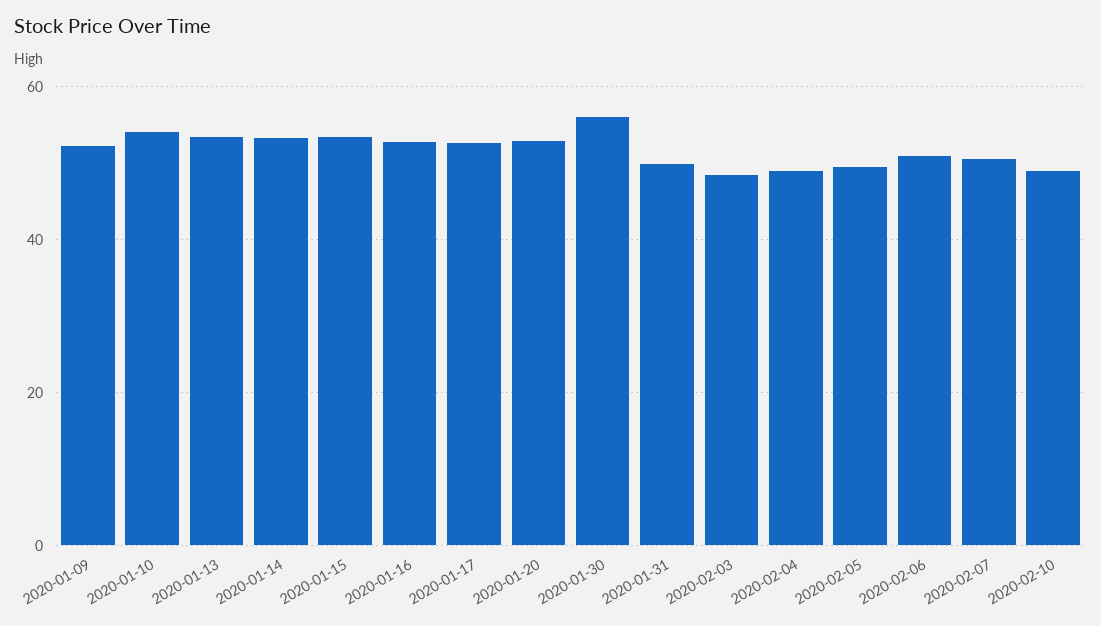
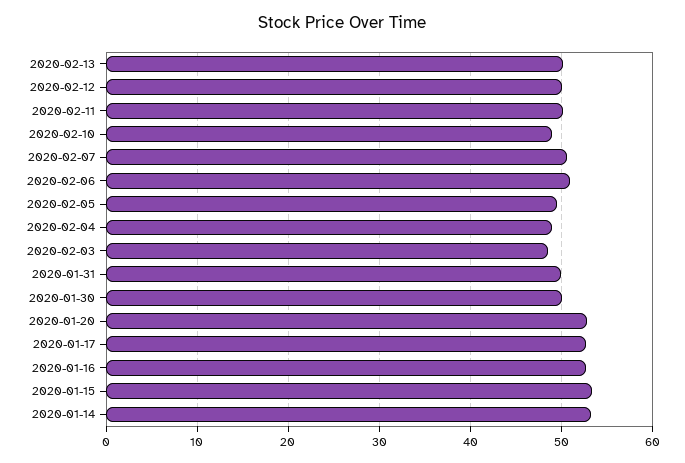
2020-01-09: 52 -> none
2020-01-10: 54 -> none
2020-01-13: 54 -> none
2020-01-30: 56 -> 50
2020-02-13: none -> 50
2020-02-12: none -> 50
2020-02-11: none -> 50

